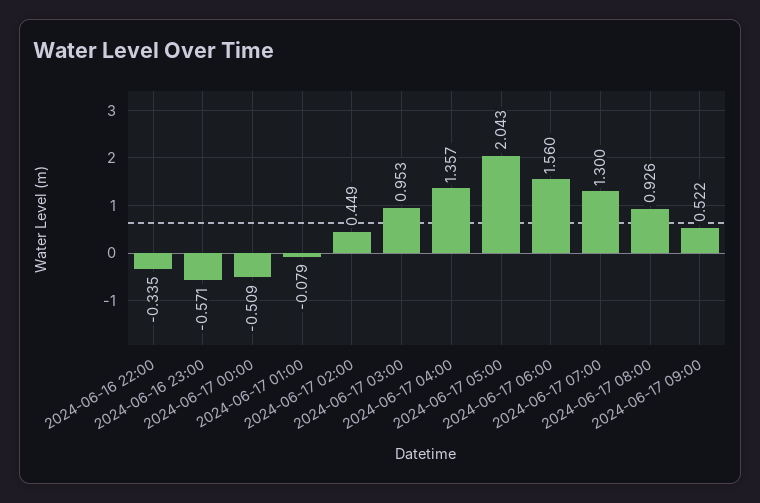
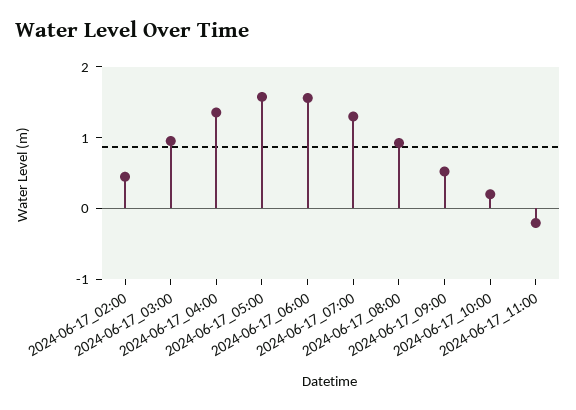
2024-06-16 22:00: -0.335 -> none
2024-06-16 23:00: -0.571 -> none
2024-06-17 00:00: -0.509 -> none
2024-06-17 01:00: -0.079 -> none
2024-06-17 05:00: 2.043 -> 1.6
2024-06-17_10:00: none -> 0.2
2024-06-17_11:00: none -> -0.2

